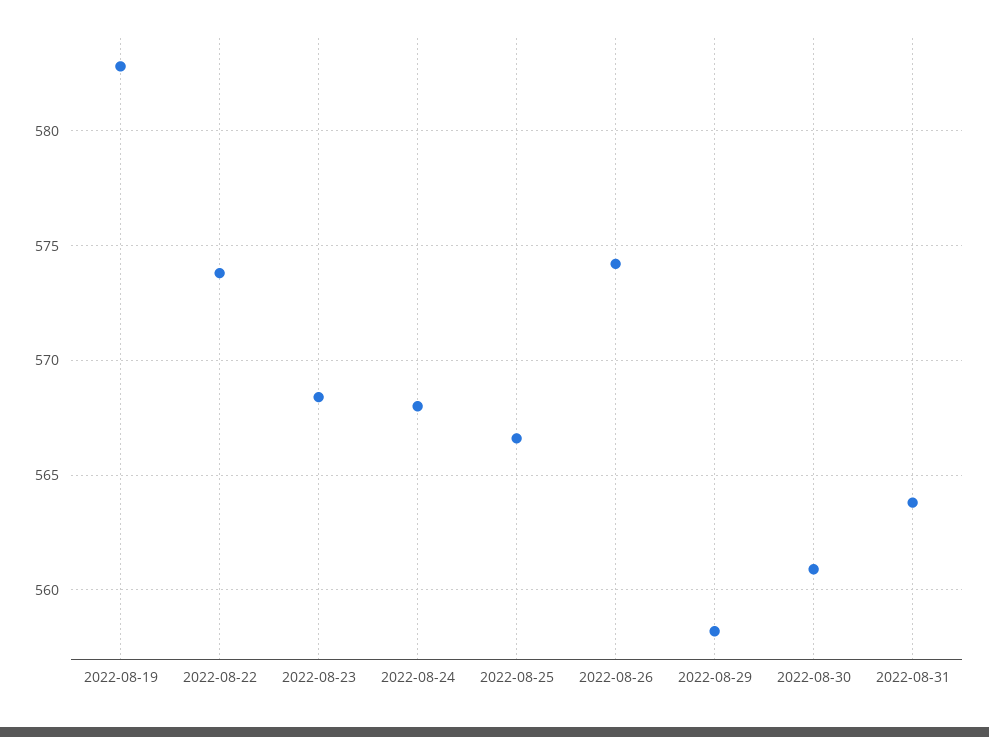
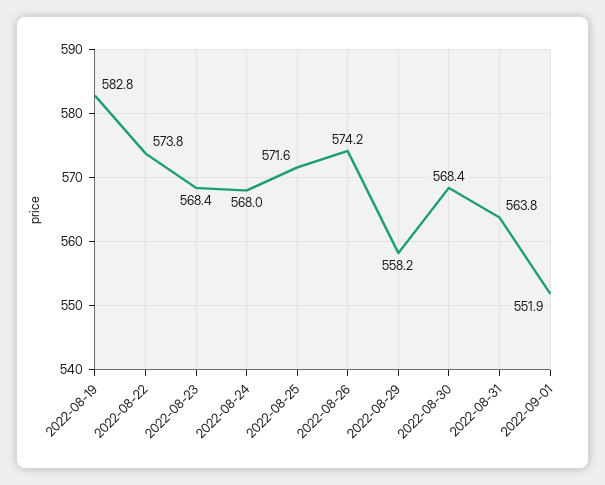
2022-08-25: 566.5 -> 571.6
2022-08-30: 561 -> 568.4
2022-09-01: none -> 551.9

